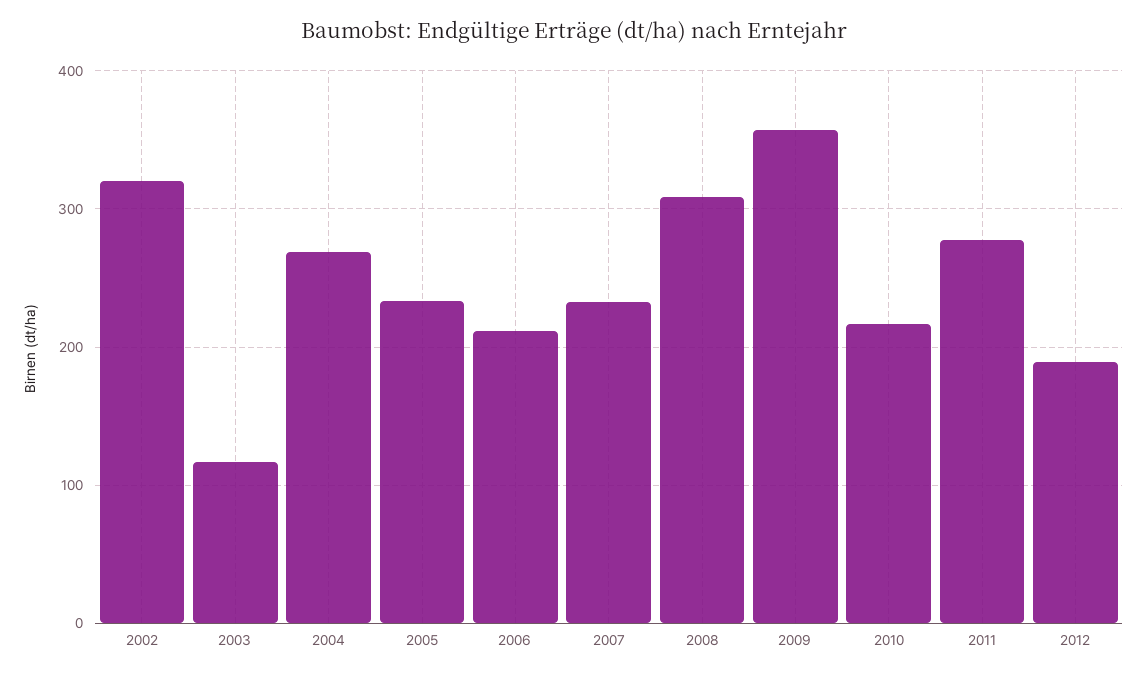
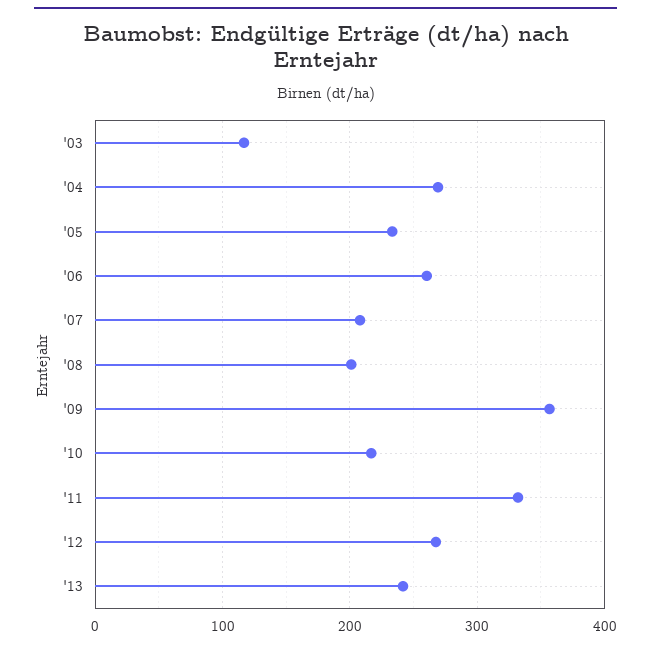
2002: 320 -> none
2006: 210 -> 260
2007: 230 -> 210
2008: 310 -> 200
2011: 280 -> 330
2012: 190 -> 270
'13: none -> 240

